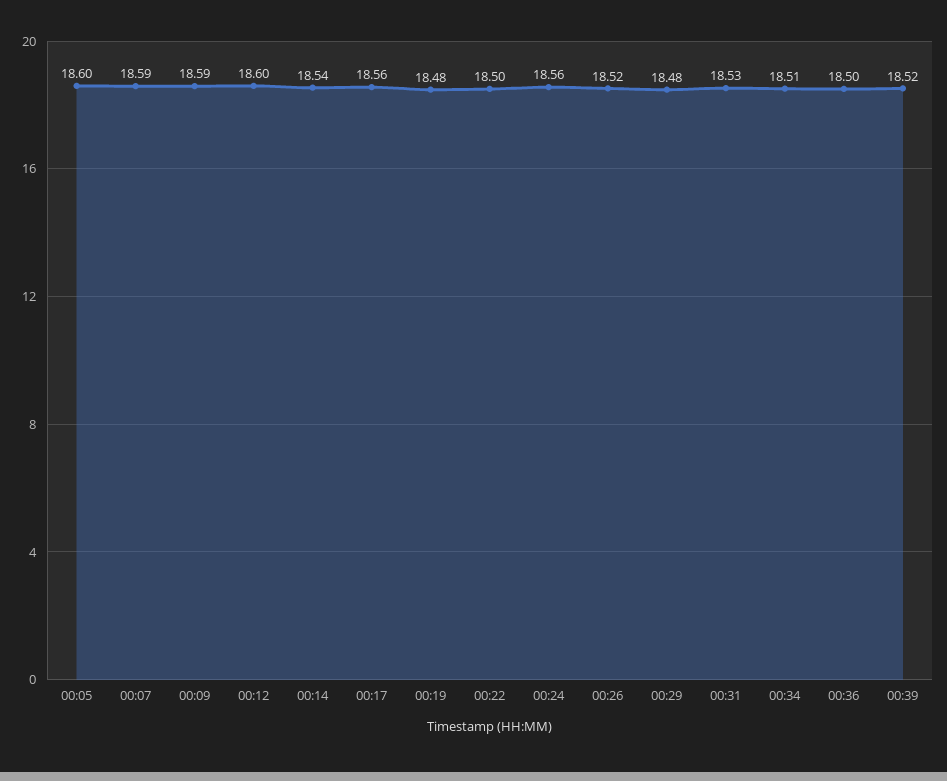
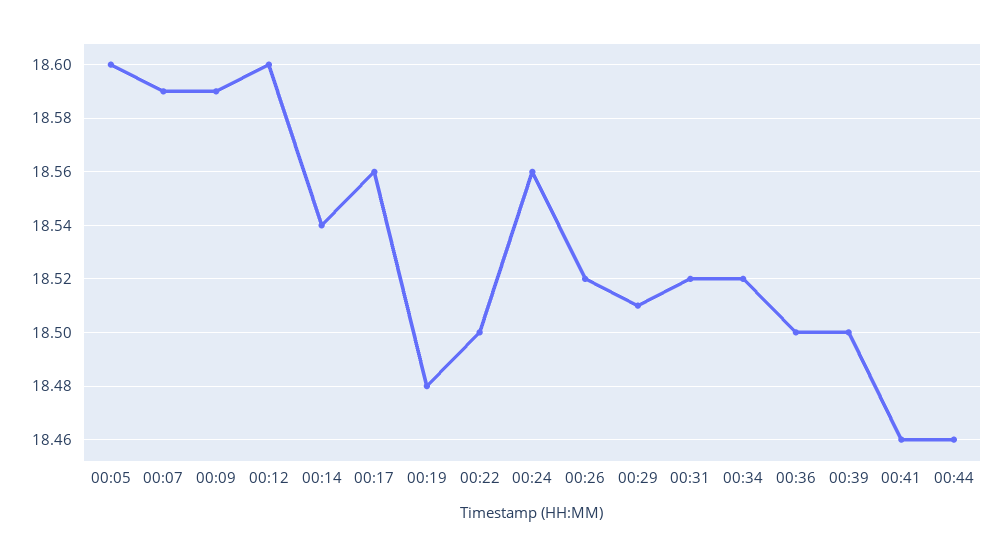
00:29: 18.48 -> 18.51
00:31: 18.53 -> 18.52
00:34: 18.51 -> 18.52
00:39: 18.52 -> 18.5
00:41: none -> 18.46
00:44: none -> 18.46

